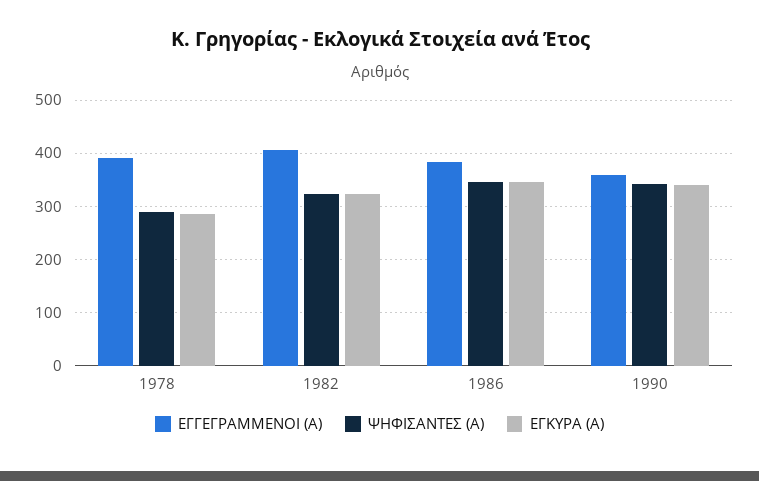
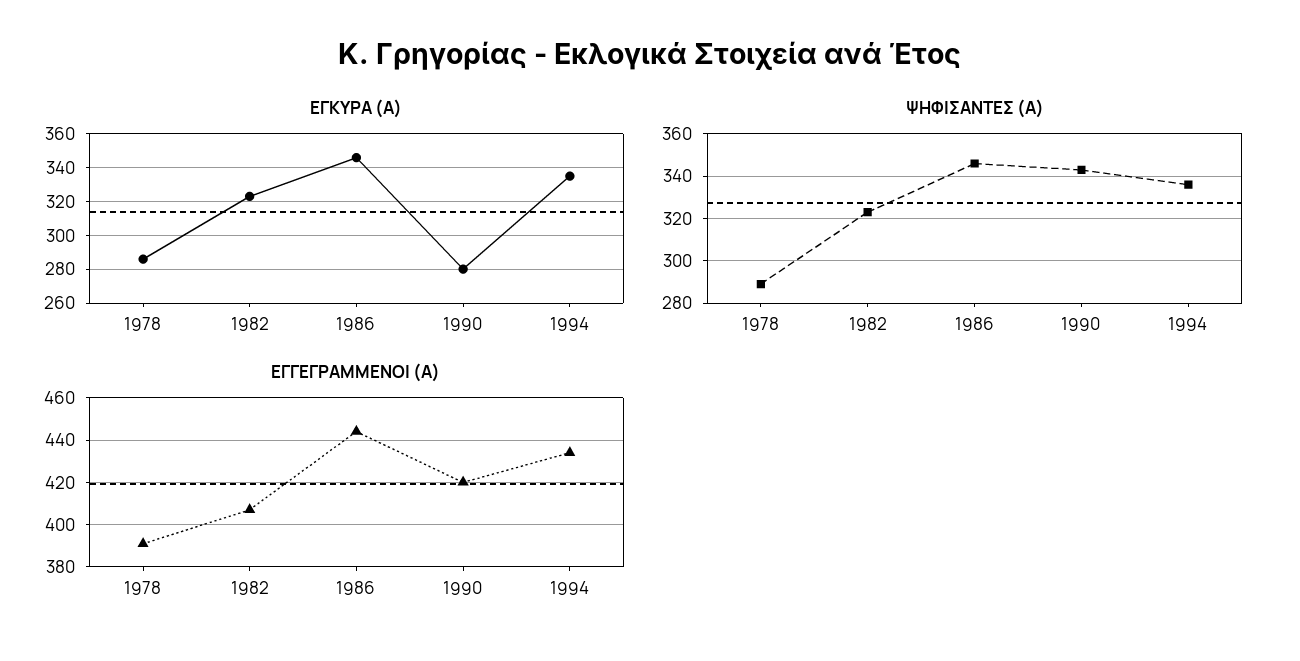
ΕΓΓΕΓΡΑΜΜΕΝΟΙ (Α), 1986: 380 -> 445
ΕΓΓΕΓΡΑΜΜΕΝΟΙ (Α), 1990: 360 -> 420
ΕΓΚΥΡΑ (Α), 1990: 340 -> 280
ΕΓΚΥΡΑ (Α), 1994: none -> 335
ΨΗΦΙΣΑΝΤΕΣ (Α), 1994: none -> 335
ΕΓΓΕΓΡΑΜΜΕΝΟΙ (Α), 1994: none -> 435

